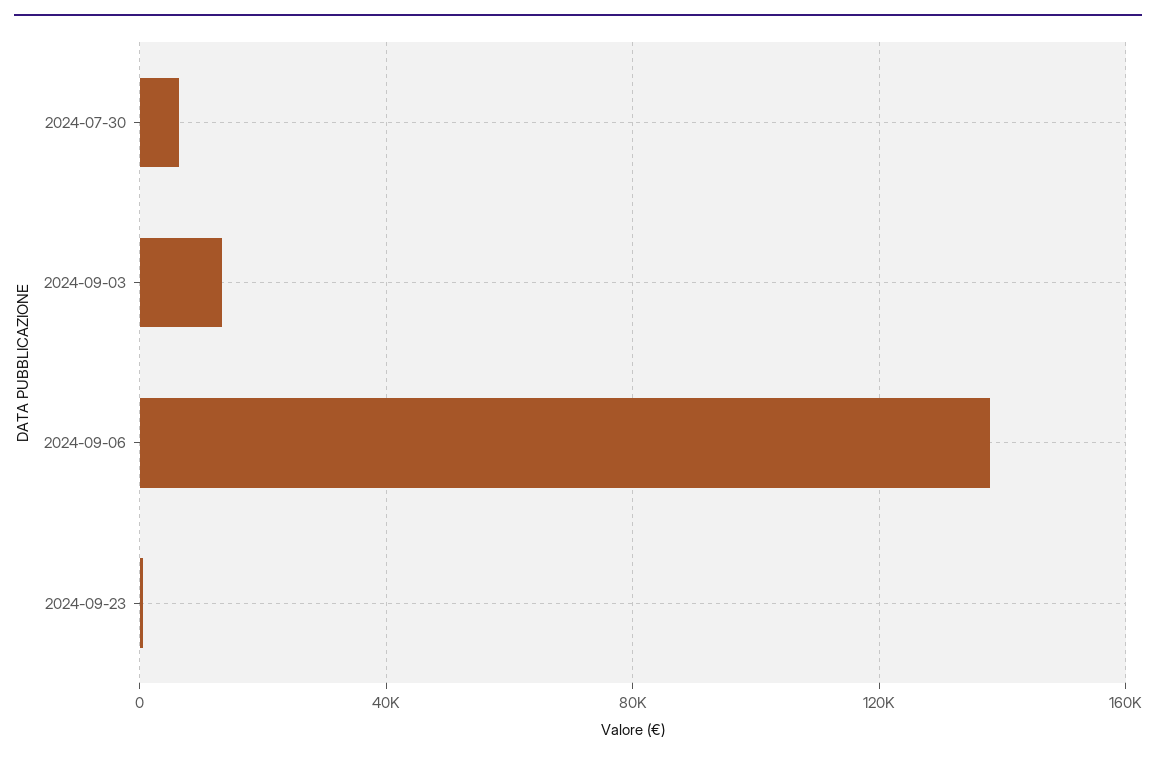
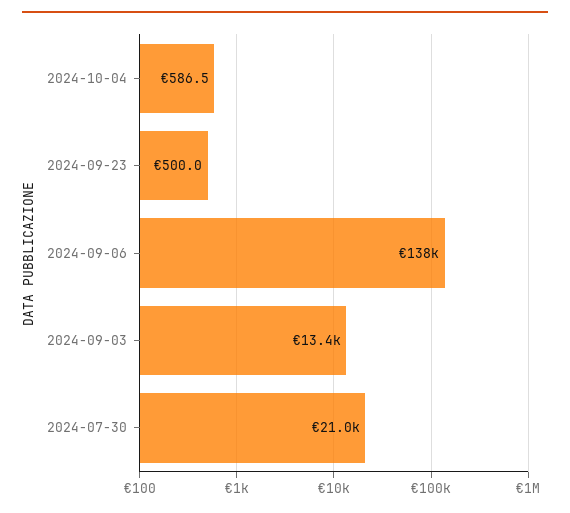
2024-07-30: 5000 -> 21000
2024-10-04: none -> 586.5

